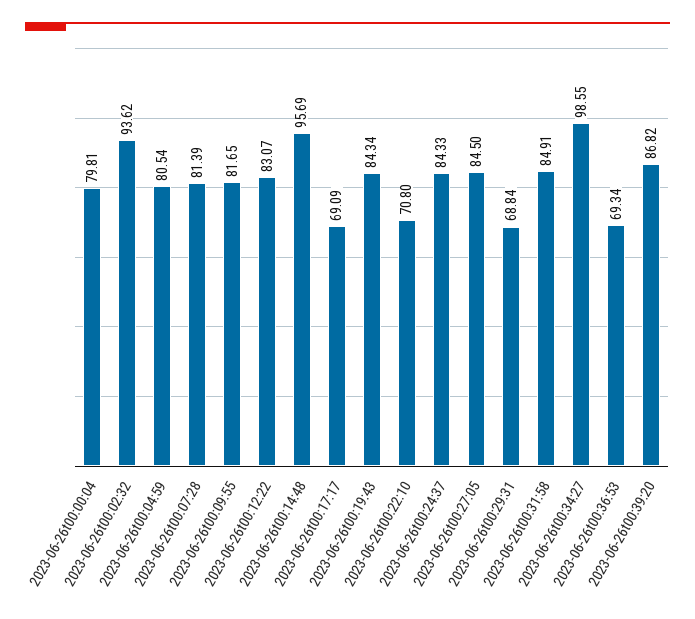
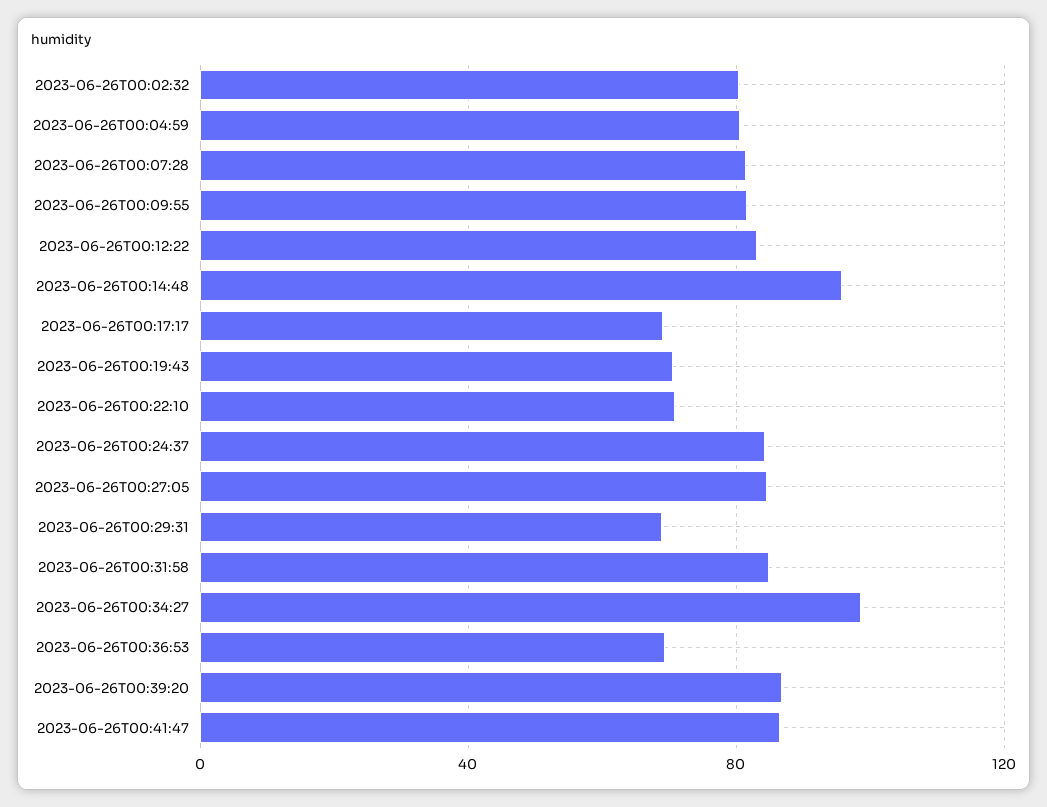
2023-06-26t00:00:04: 79.81 -> none
2023-06-26t00:02:32: 93.62 -> 80
2023-06-26t00:19:43: 84.34 -> 70
2023-06-26T00:41:47: none -> 85

